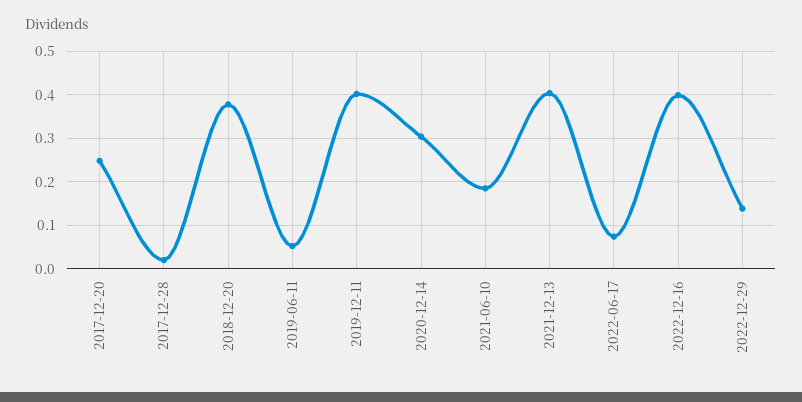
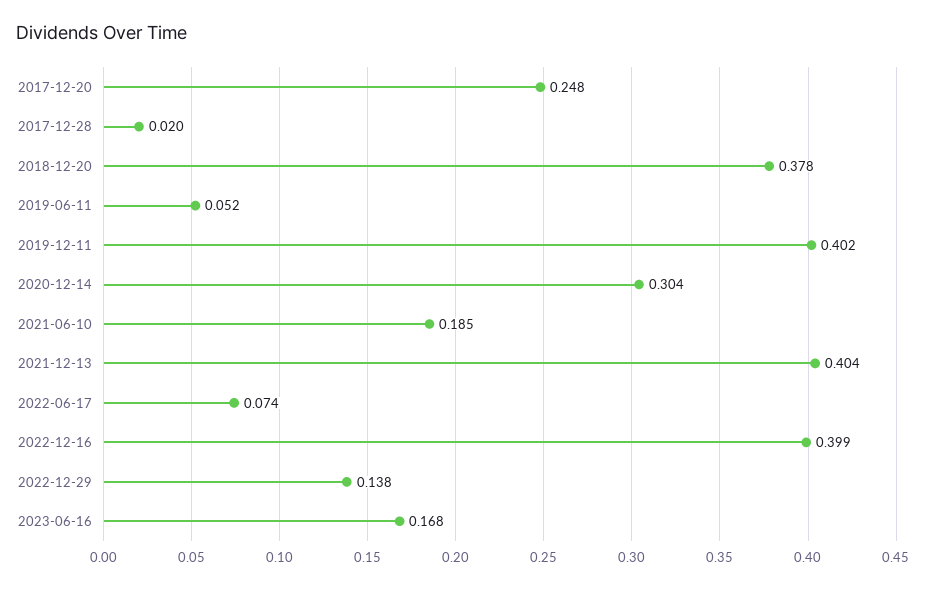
2023-06-16: none -> 0.168

